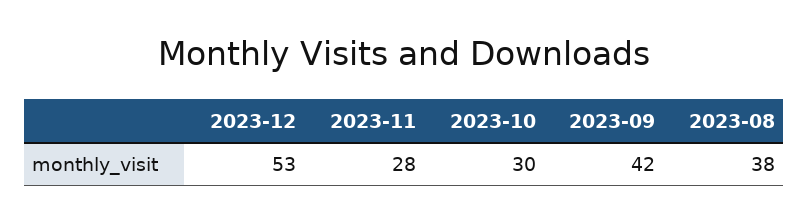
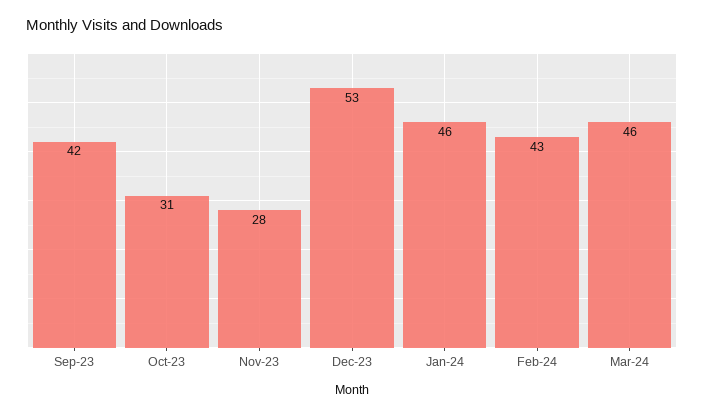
2023-10: 30 -> 31
2023-08: 38 -> none
Jan-24: none -> 46
Feb-24: none -> 43
Mar-24: none -> 46

